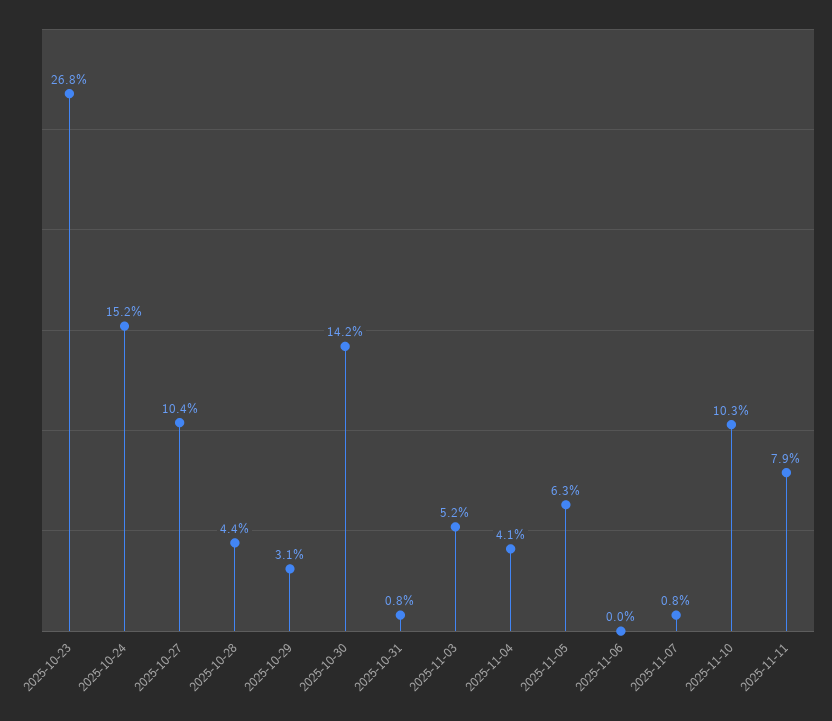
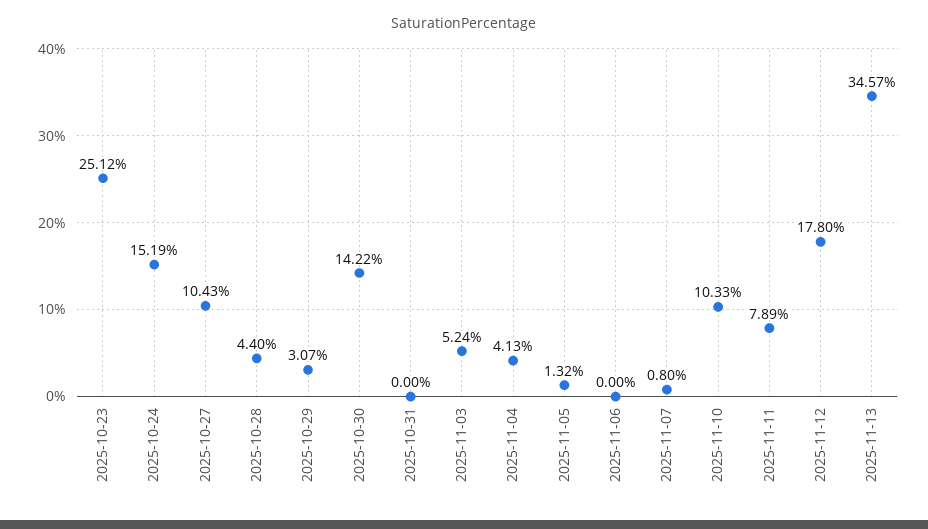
2025-10-23: 26.8 -> 25.12
2025-10-31: 0.8 -> 0
2025-11-05: 6.3 -> 1.32
2025-11-12: none -> 17.8
2025-11-13: none -> 34.57

